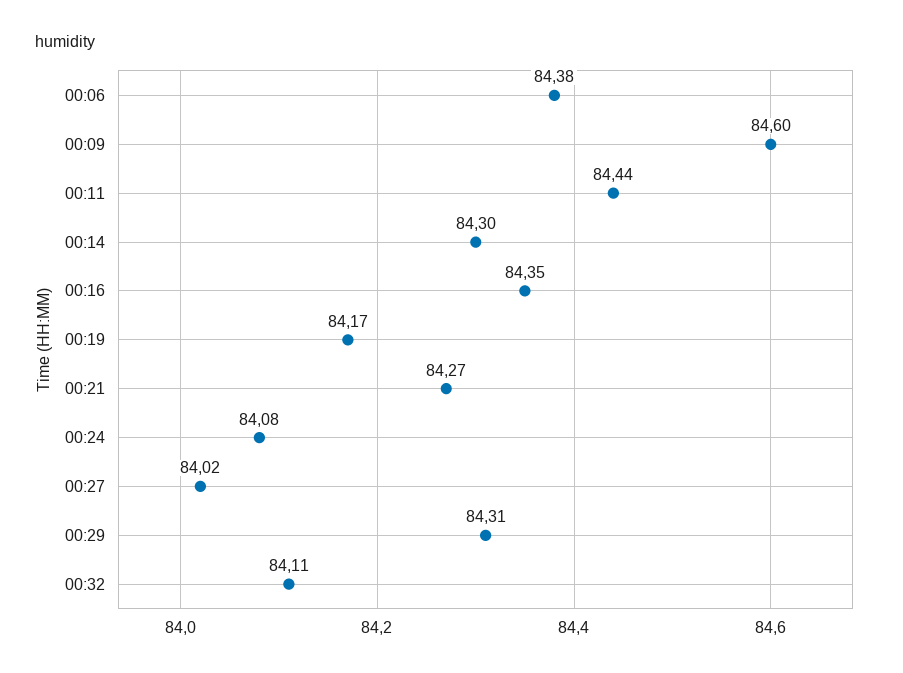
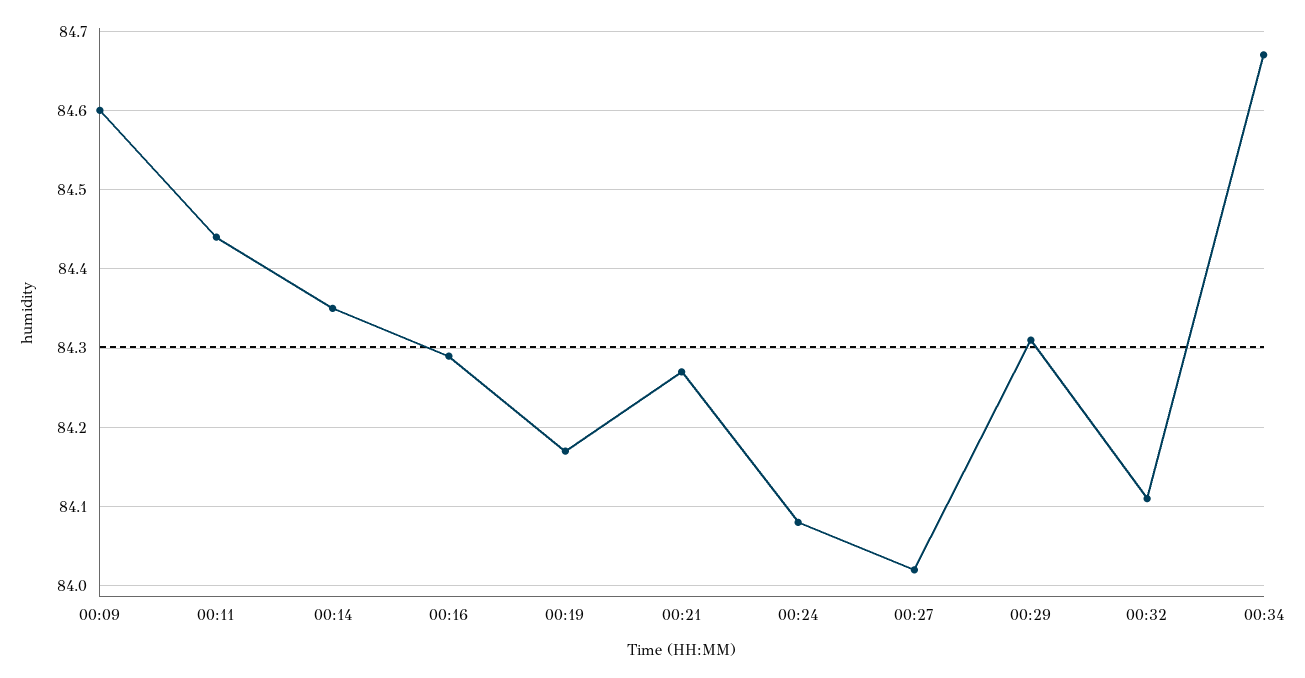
00:06: 84.38 -> none
00:14: 84.3 -> 84.35
00:16: 84.35 -> 84.29
00:34: none -> 84.67

